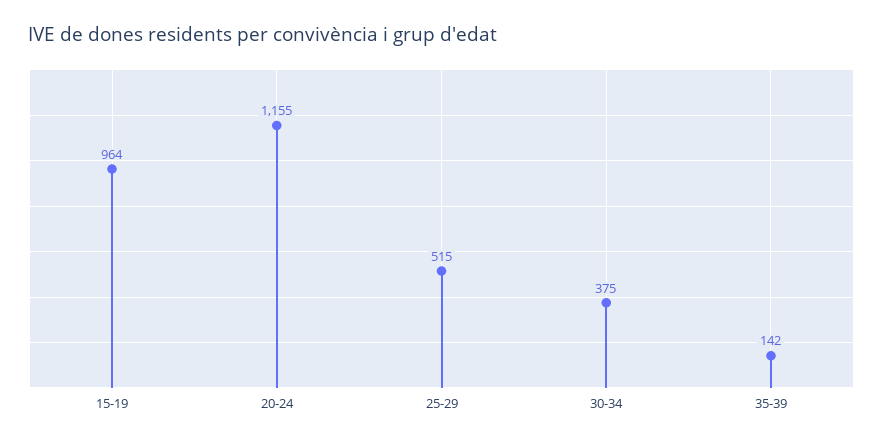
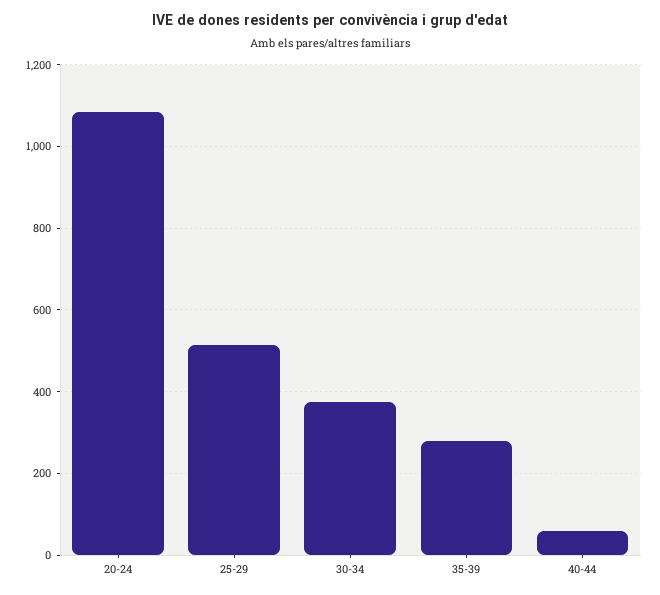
15-19: 964 -> none
20-24: 1155 -> 1080
35-39: 142 -> 280
40-44: none -> 60

